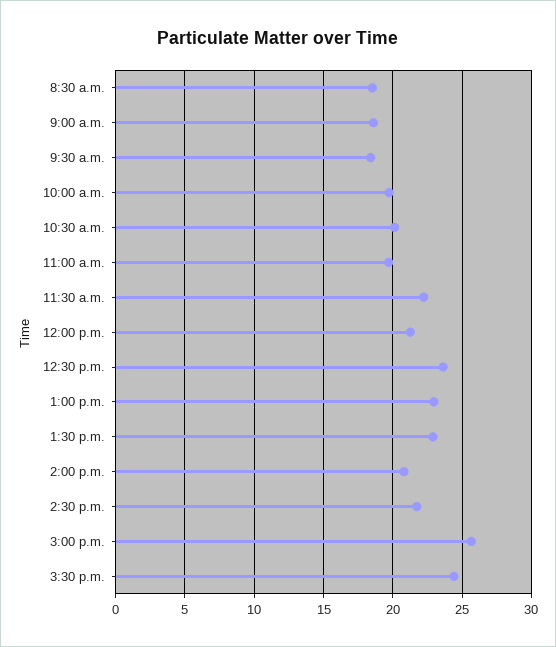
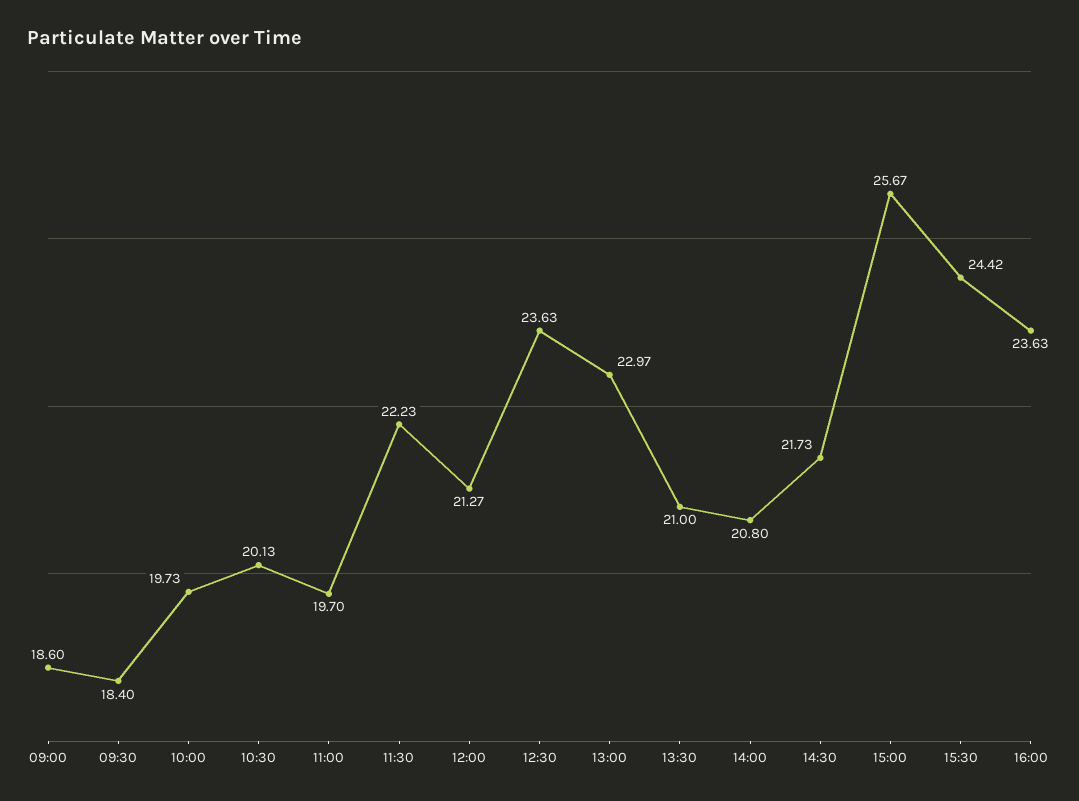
8:30 a.m.: 18.5 -> none
1:30 p.m.: 23 -> 21
16:00: none -> 23.63

